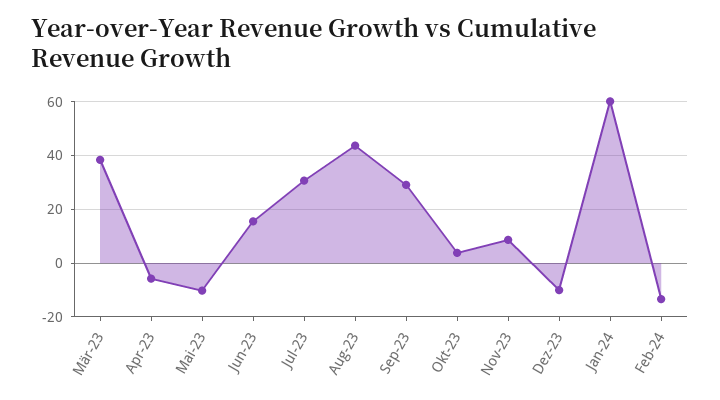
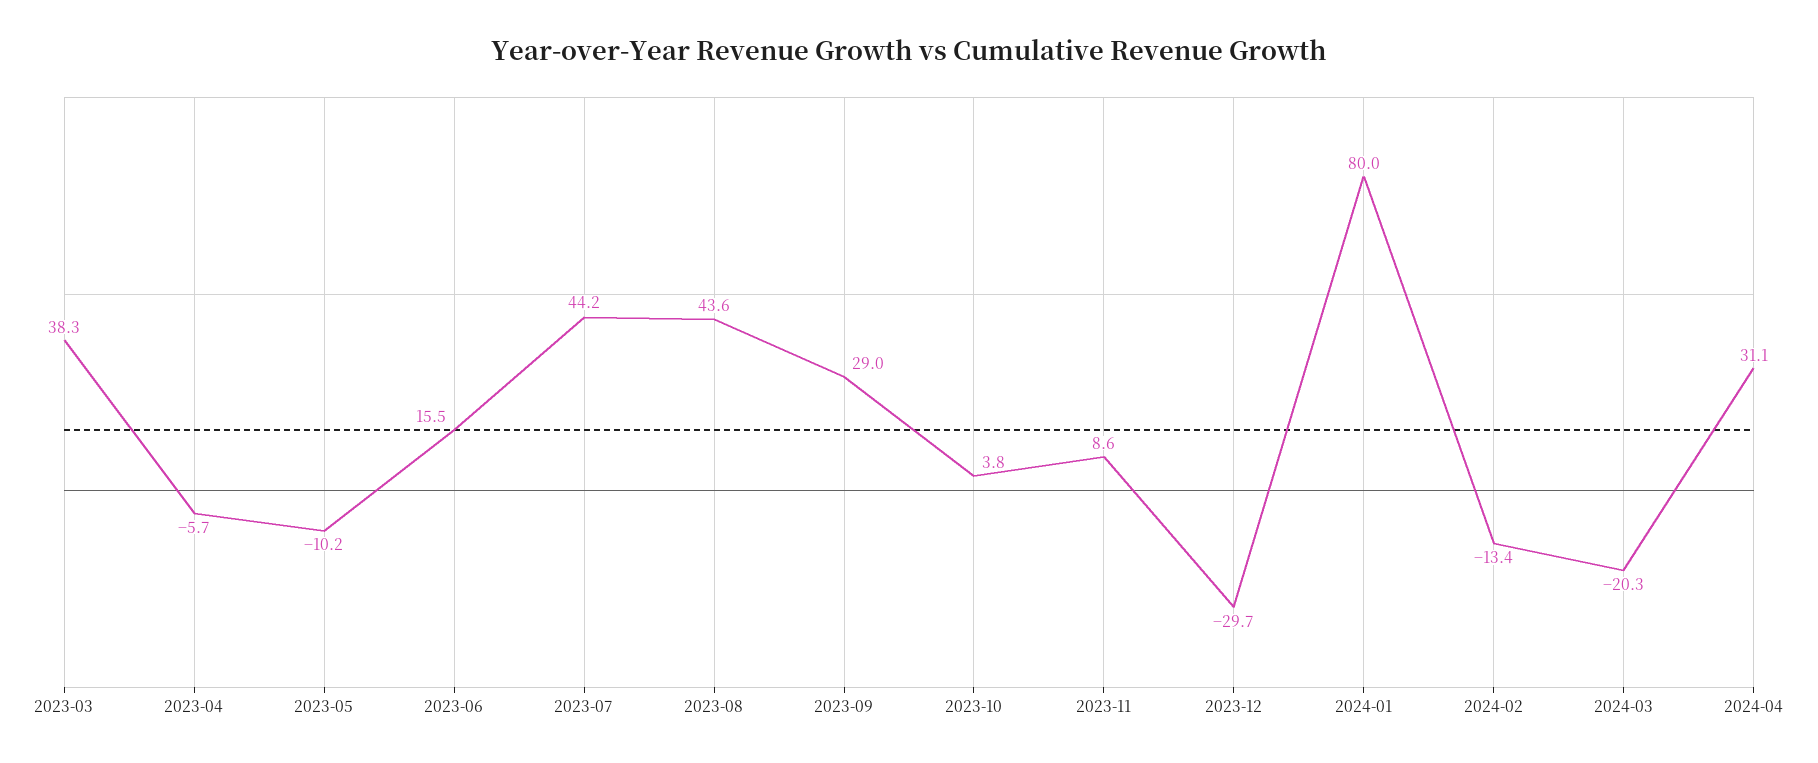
Jul-23: 30 -> 44.2
Dez-23: -10 -> -29.7
Jan-24: 60 -> 80
2024-03: none -> -20.3
2024-04: none -> 31.1

